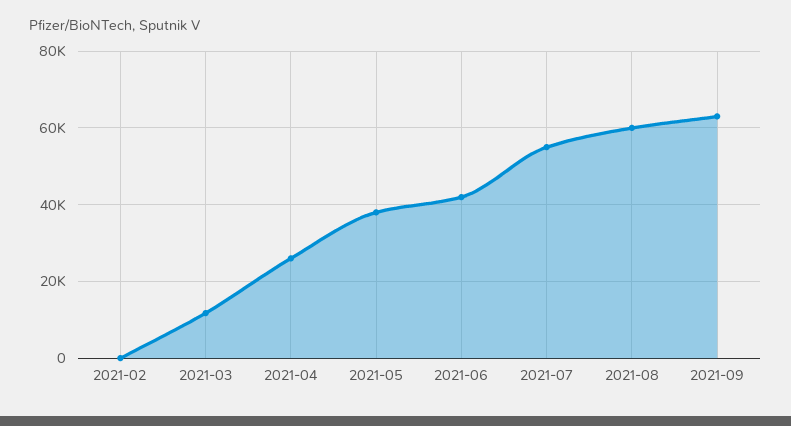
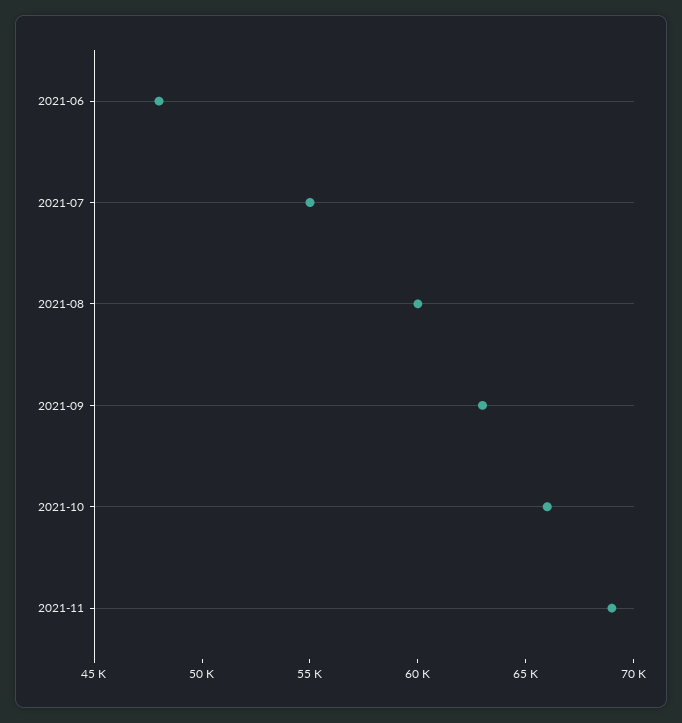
2021-02: 0 -> none
2021-03: 12000 -> none
2021-04: 26000 -> none
2021-05: 38000 -> none
2021-06: 42000 -> 48000
2021-10: none -> 66000
2021-11: none -> 69000

